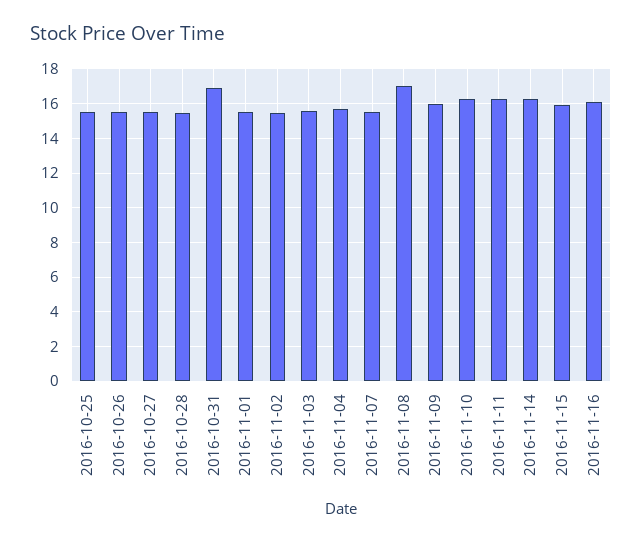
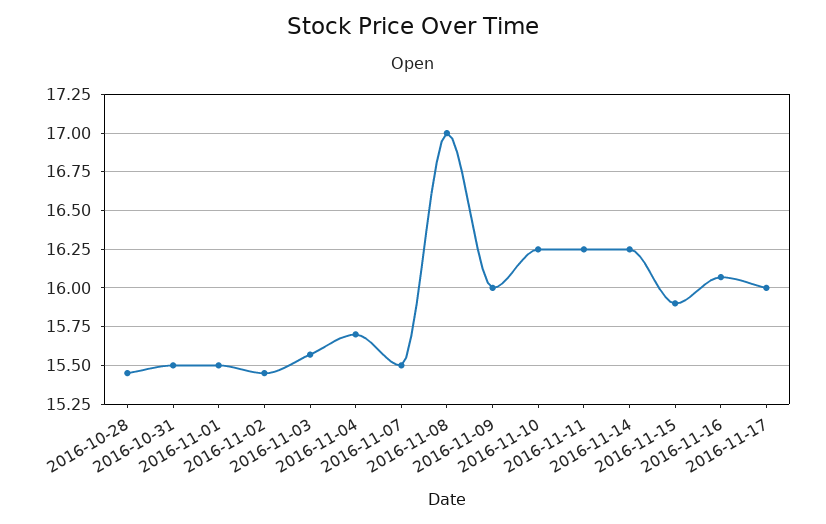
2016-10-25: 15.5 -> none
2016-10-26: 15.5 -> none
2016-10-27: 15.5 -> none
2016-10-31: 17 -> 15.5
2016-11-17: none -> 16

